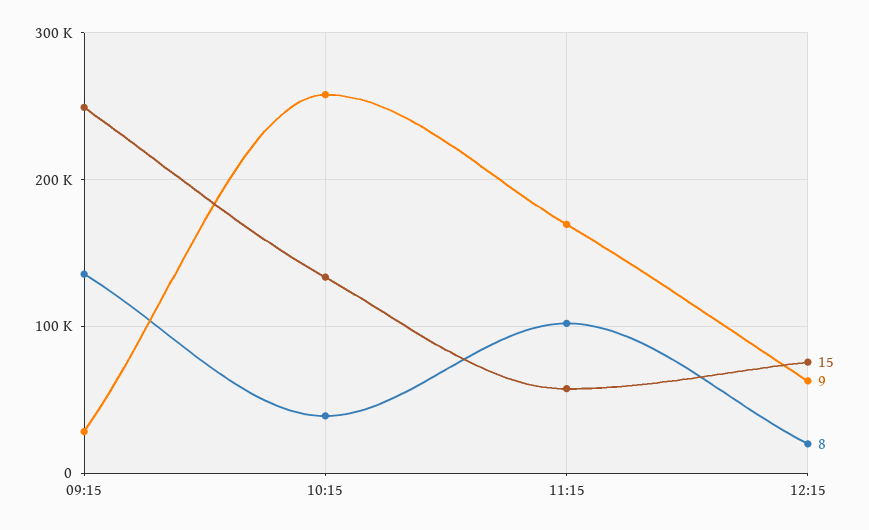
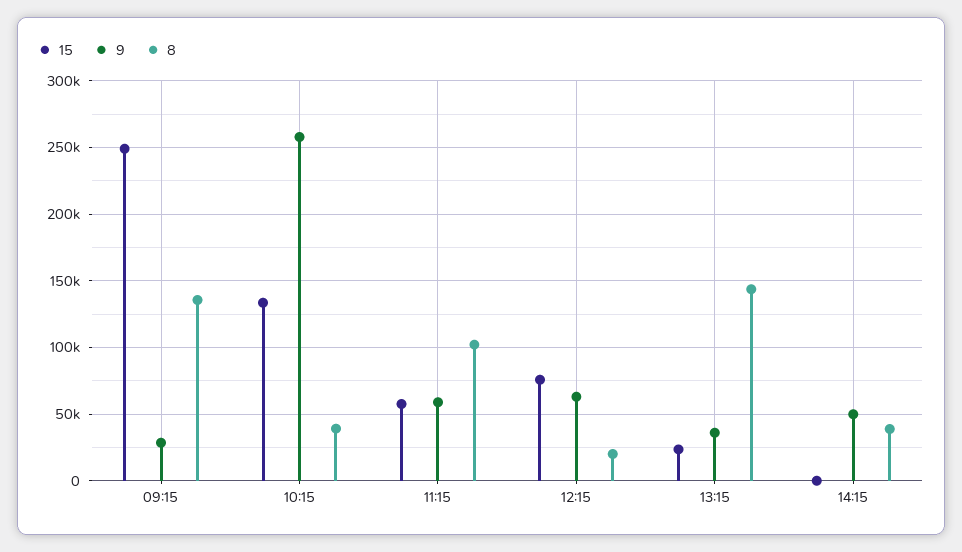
9, 11:15: 170000 -> 60000
15, 13:15: none -> 25000
9, 13:15: none -> 35000
8, 13:15: none -> 145000
15, 14:15: none -> 0
9, 14:15: none -> 50000
8, 14:15: none -> 40000

